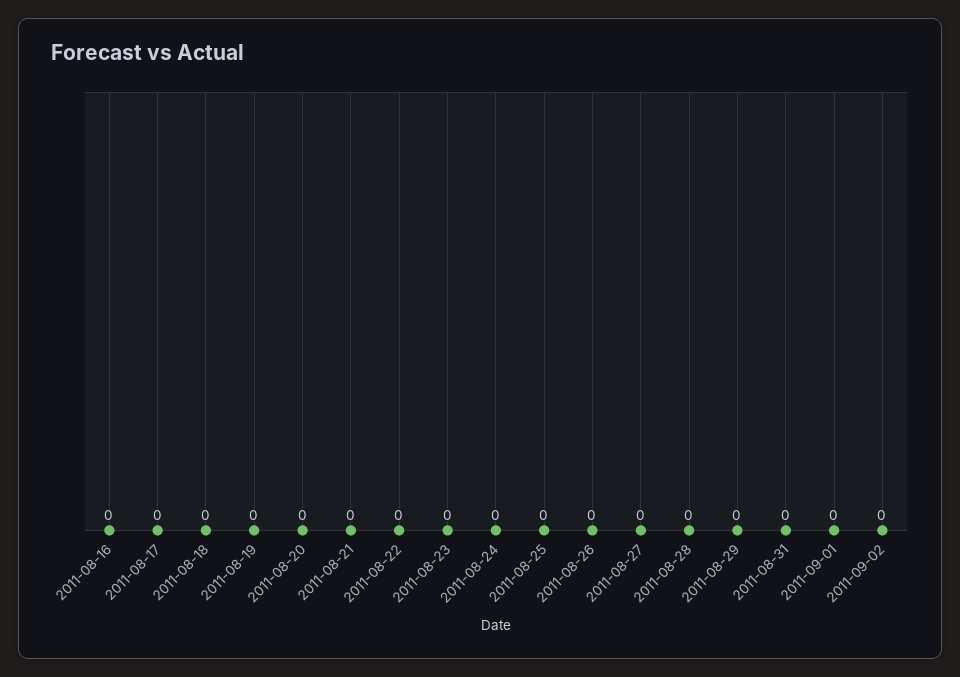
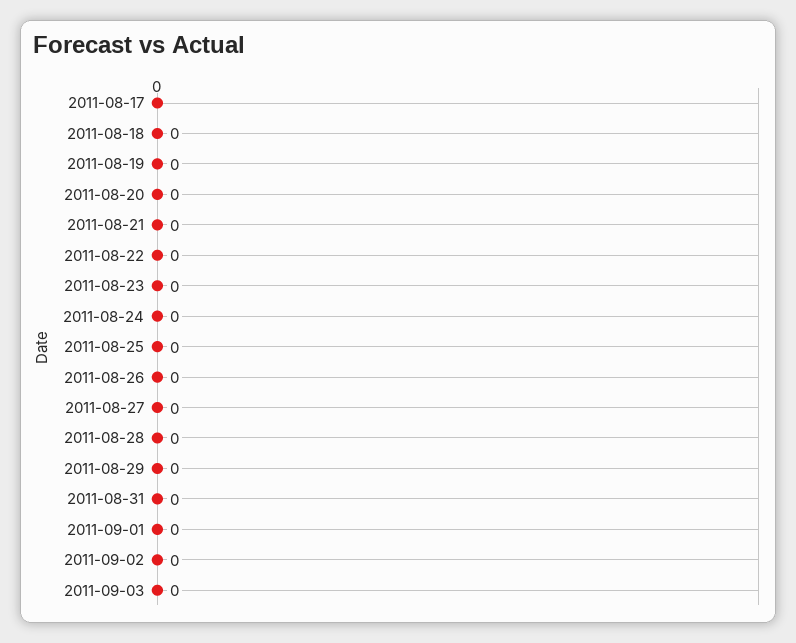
2011-08-16: 0 -> none
2011-09-03: none -> 0

